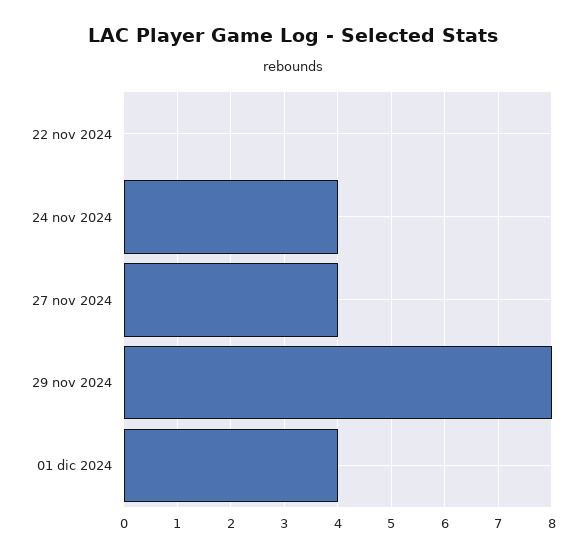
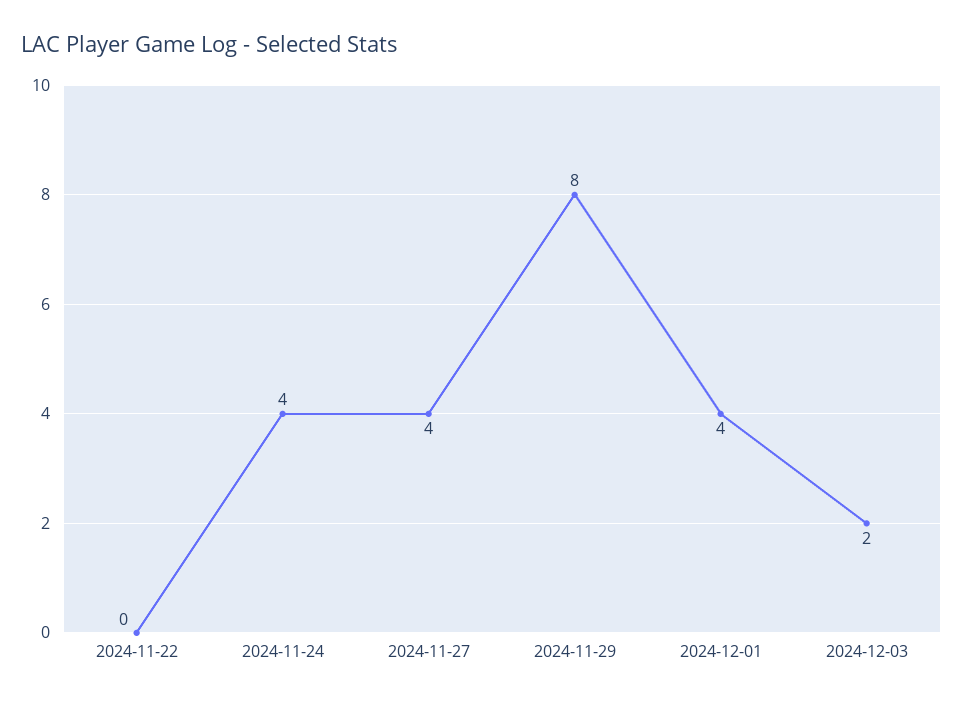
2024-12-03: none -> 2

